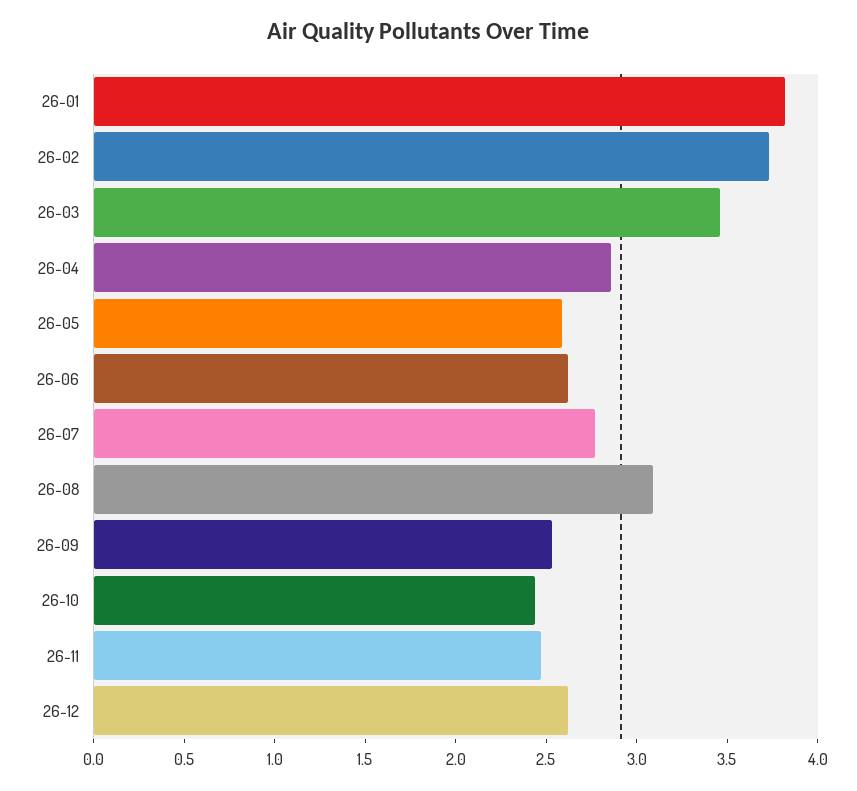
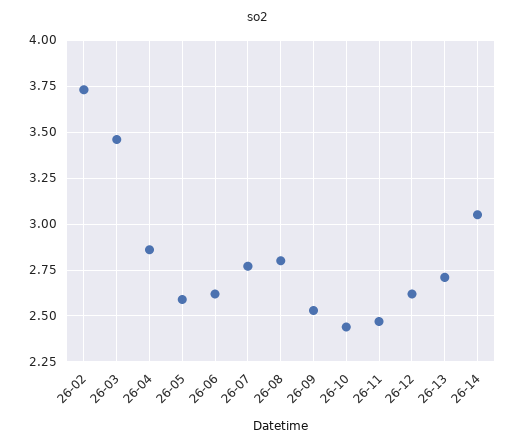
26-01: 3.8 -> none
26-08: 3.1 -> 2.8
26-13: none -> 2.7
26-14: none -> 3.05

